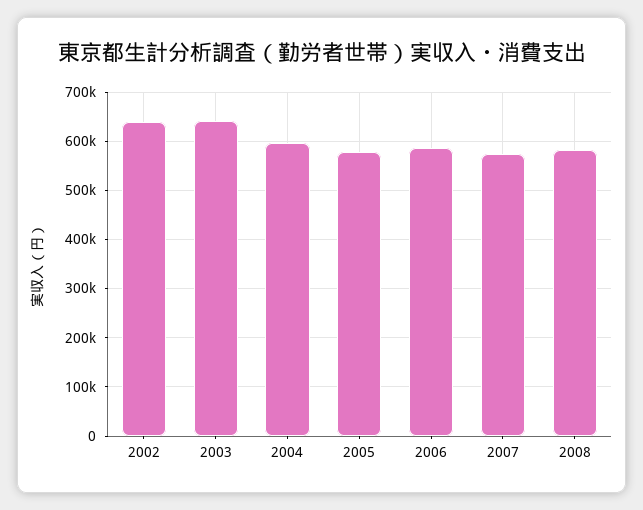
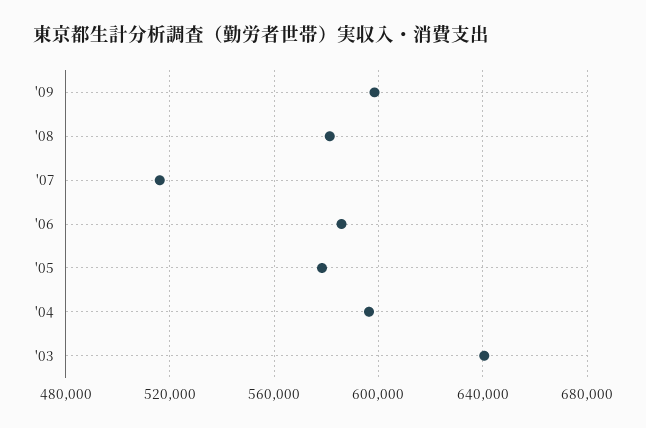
2002: 640000 -> none
2007: 580000 -> 515000
'09: none -> 600000

